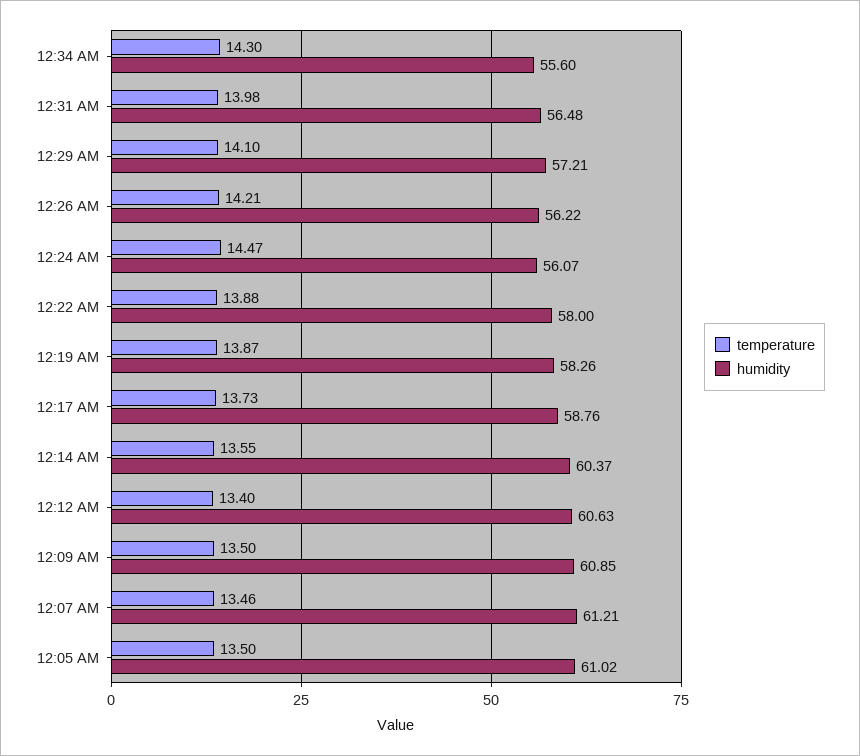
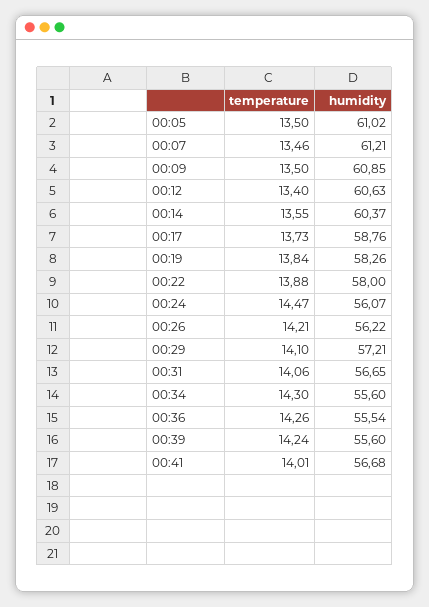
temperature, 12:31 AM: 13.98 -> 14.06
humidity, 12:31 AM: 56.48 -> 56.65
temperature, 12:19 AM: 13.87 -> 13.84
temperature, 00:36: none -> 14.26
humidity, 00:36: none -> 55.54
temperature, 00:39: none -> 14.24
humidity, 00:39: none -> 55.6
temperature, 00:41: none -> 14.01
humidity, 00:41: none -> 56.68

